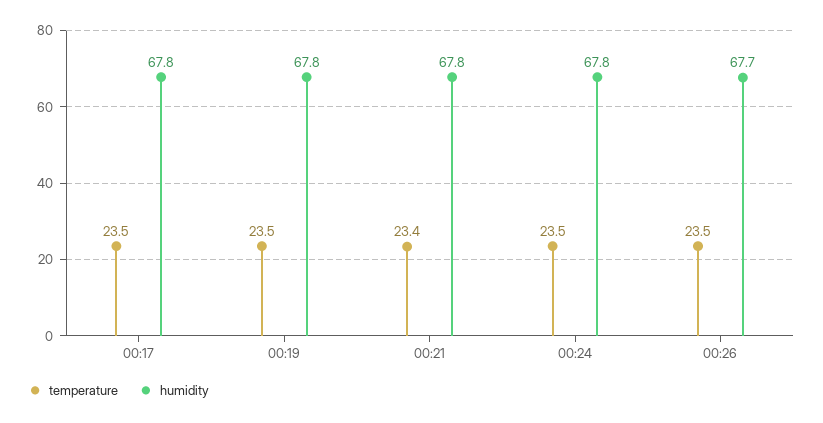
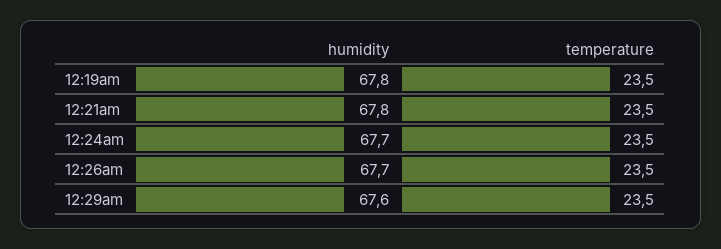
temperature, 00:17: 23.5 -> none
humidity, 00:17: 67.8 -> none
temperature, 00:21: 23.4 -> 23.5
humidity, 00:24: 67.8 -> 67.7
humidity, 12:29am: none -> 67.6
temperature, 12:29am: none -> 23.5

